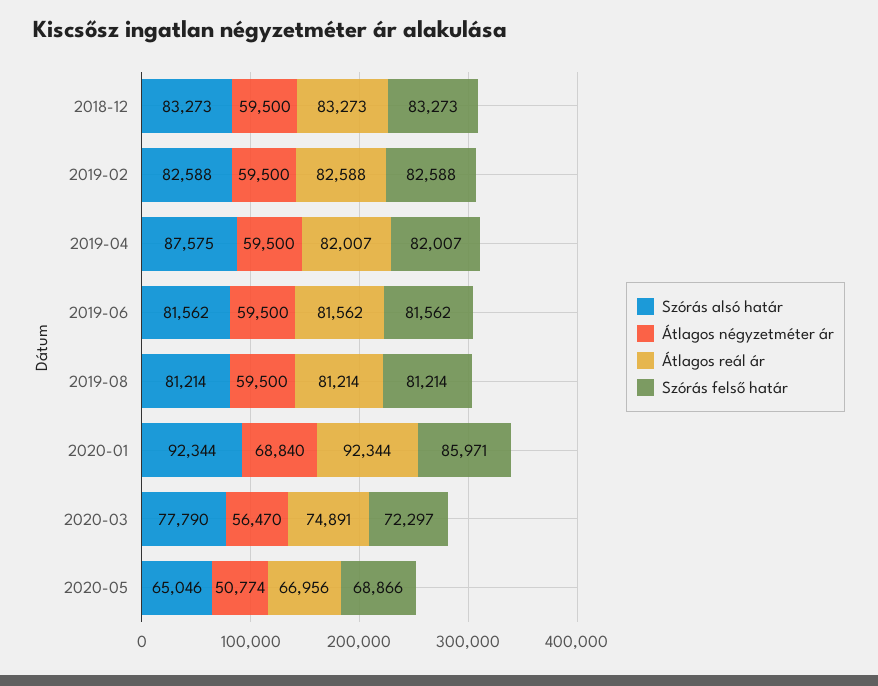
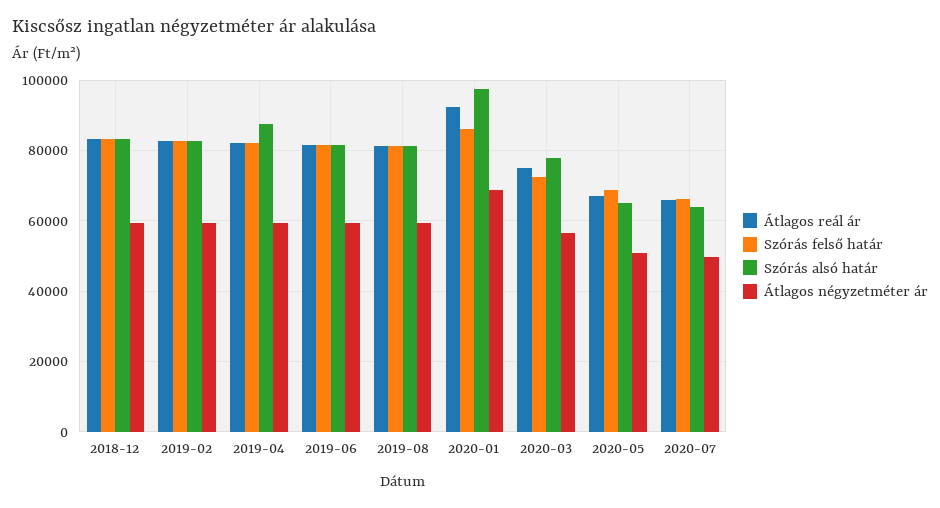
Szórás alsó határ, 2020-01: 92344 -> 98000
Átlagos reál ár, 2020-07: none -> 66000
Szórás felső határ, 2020-07: none -> 66000
Szórás alsó határ, 2020-07: none -> 64000
Átlagos négyzetméter ár, 2020-07: none -> 50000

